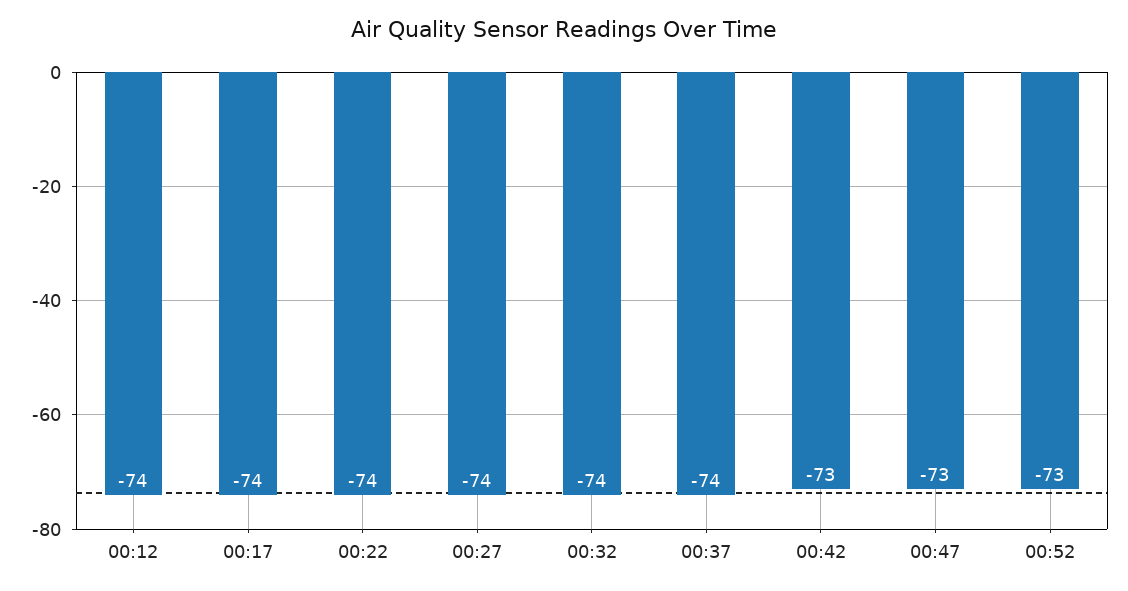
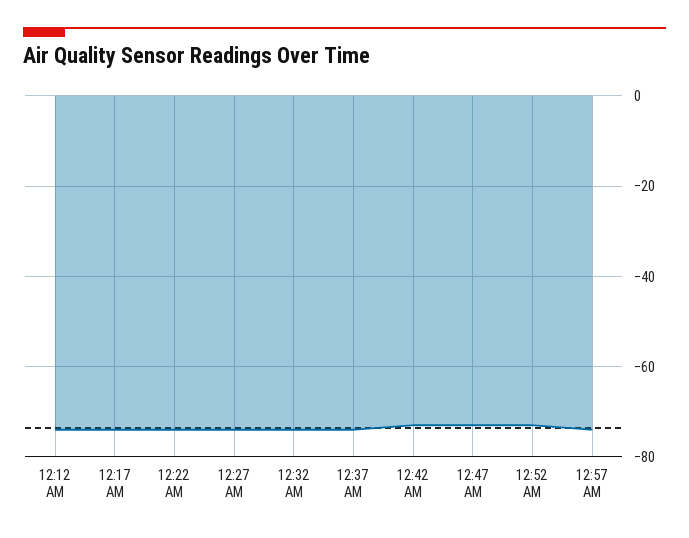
12:57 AM: none -> -75

